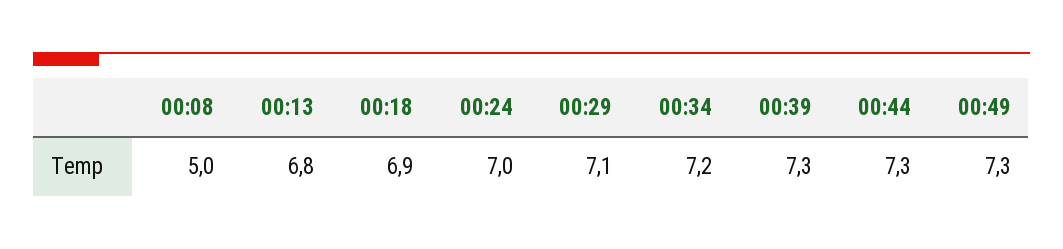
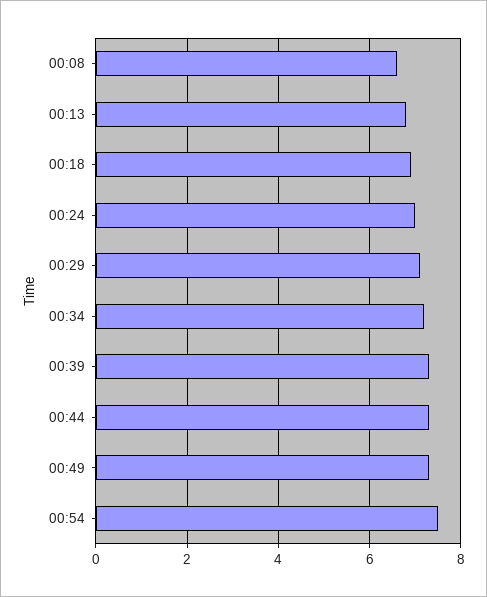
00:08: 5 -> 6.5
00:54: none -> 7.5

